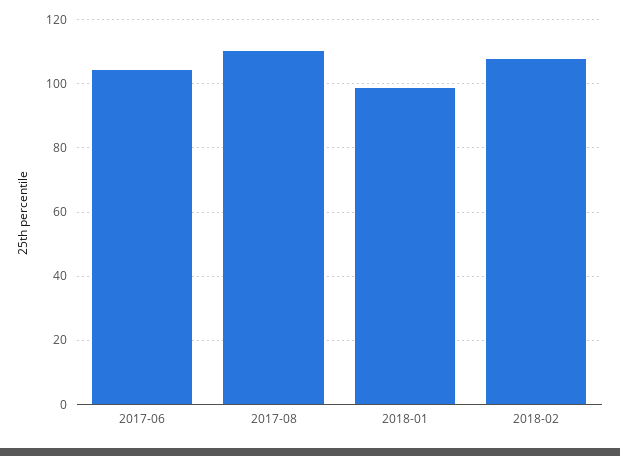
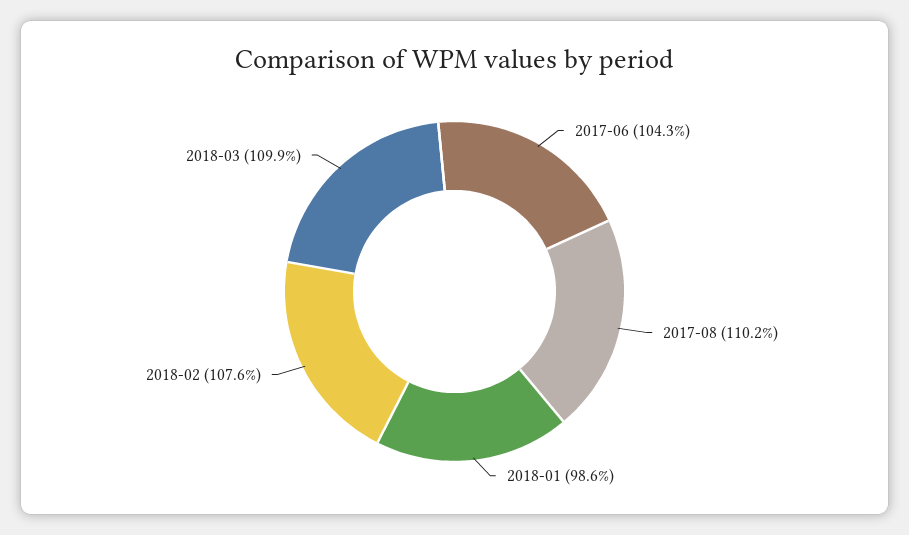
2018-03: none -> 109.9

